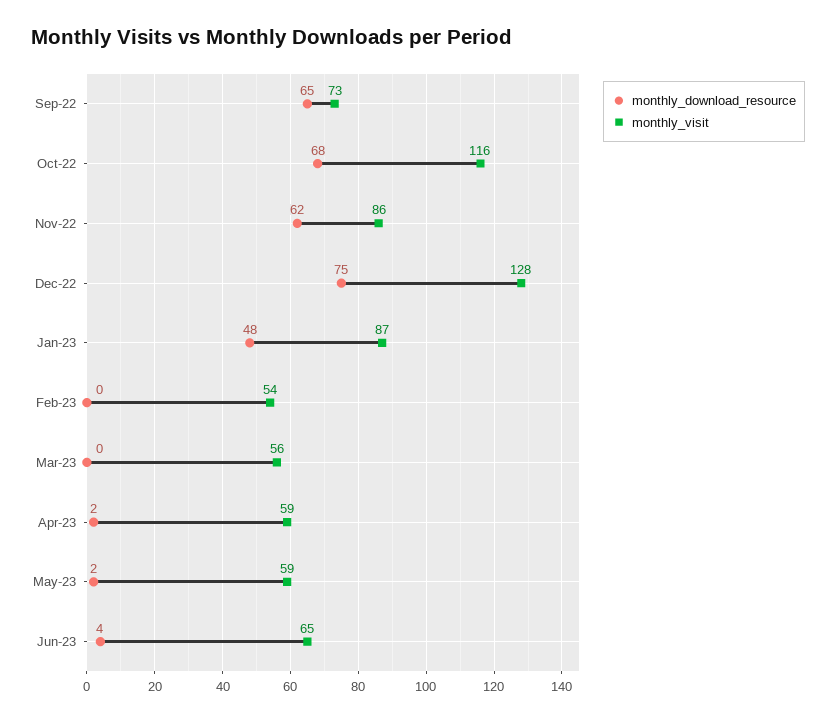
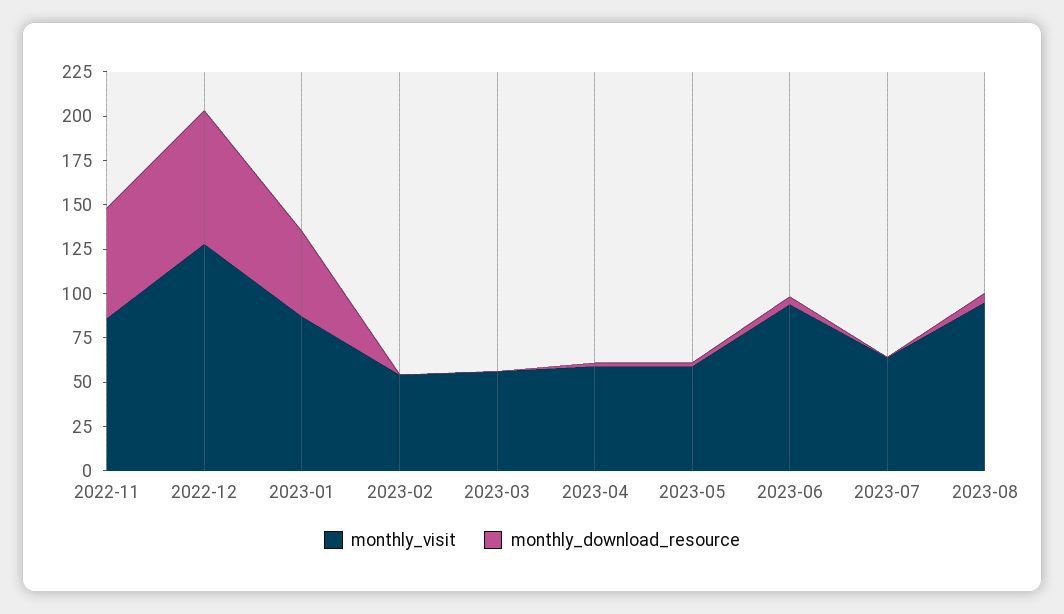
monthly_download_resource, Sep-22: 65 -> none
monthly_visit, Sep-22: 73 -> none
monthly_download_resource, Oct-22: 68 -> none
monthly_visit, Oct-22: 116 -> none
monthly_visit, Jun-23: 65 -> 95
monthly_visit, 2023-07: none -> 65
monthly_download_resource, 2023-07: none -> 0
monthly_visit, 2023-08: none -> 95
monthly_download_resource, 2023-08: none -> 5

